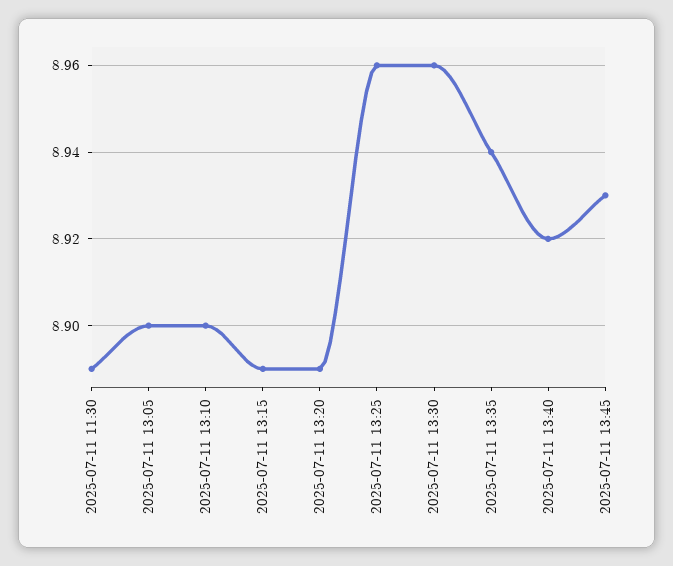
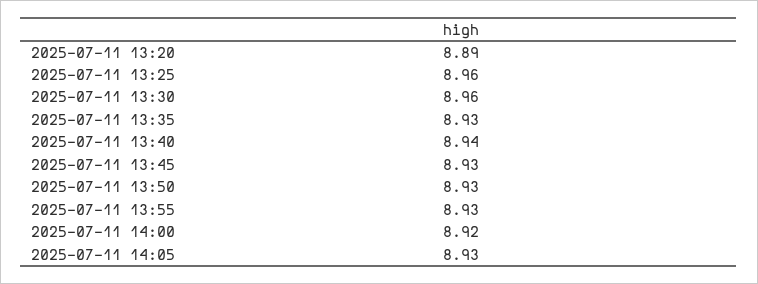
2025-07-11 11:30: 8.89 -> none
2025-07-11 13:05: 8.9 -> none
2025-07-11 13:10: 8.9 -> none
2025-07-11 13:15: 8.89 -> none
2025-07-11 13:35: 8.94 -> 8.93
2025-07-11 13:40: 8.92 -> 8.94
2025-07-11 13:50: none -> 8.93
2025-07-11 13:55: none -> 8.93
2025-07-11 14:00: none -> 8.92
2025-07-11 14:05: none -> 8.93

